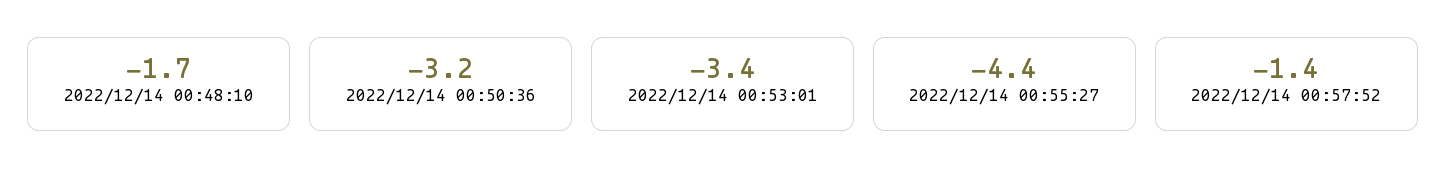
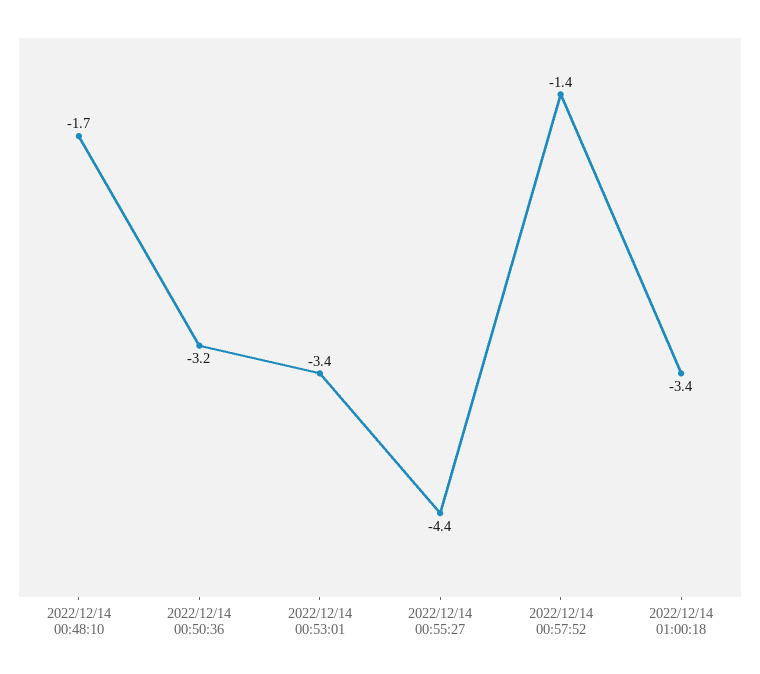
2022/12/14 01:00:18: none -> -3.4

